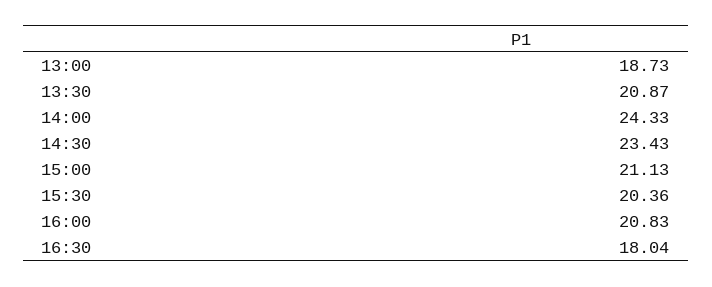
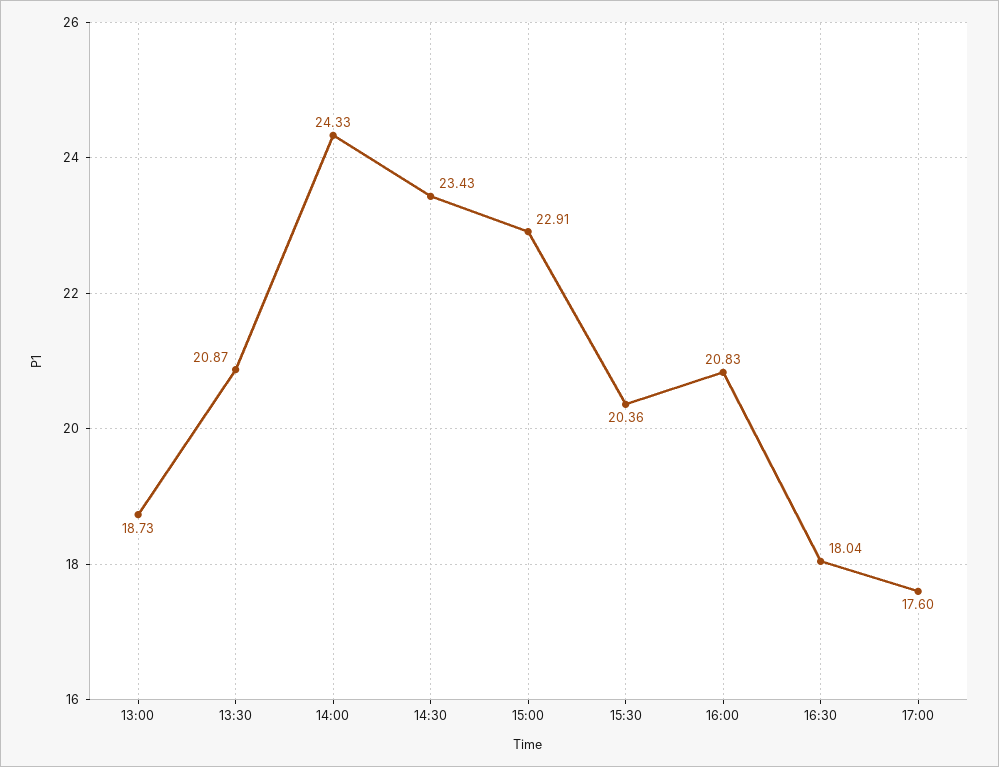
15:00: 21.13 -> 22.91
17:00: none -> 17.6

